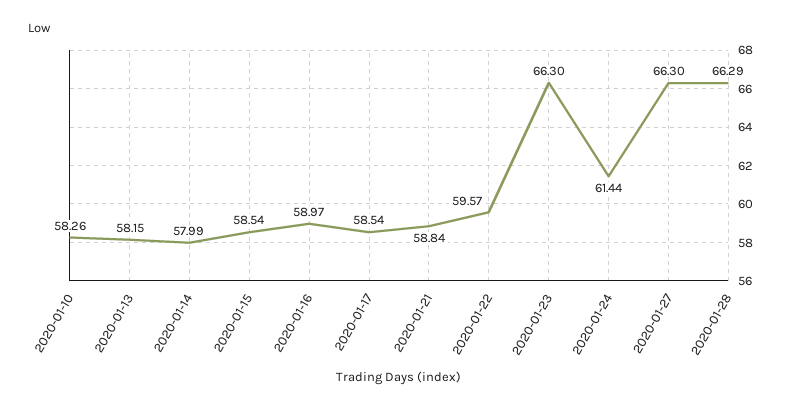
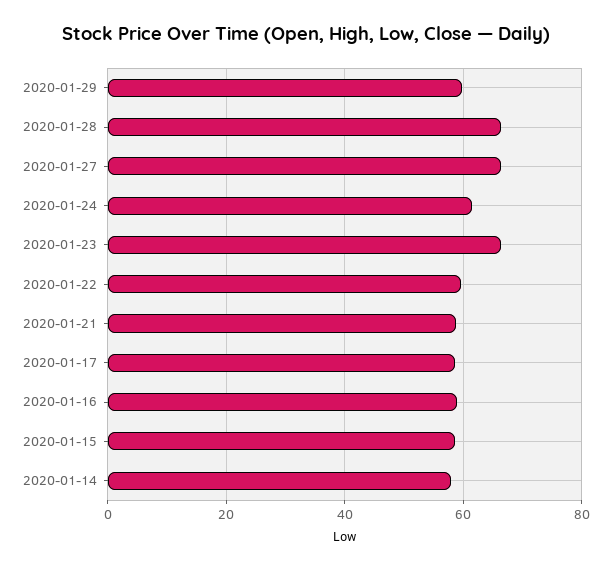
2020-01-10: 58.26 -> none
2020-01-13: 58.15 -> none
2020-01-29: none -> 60

